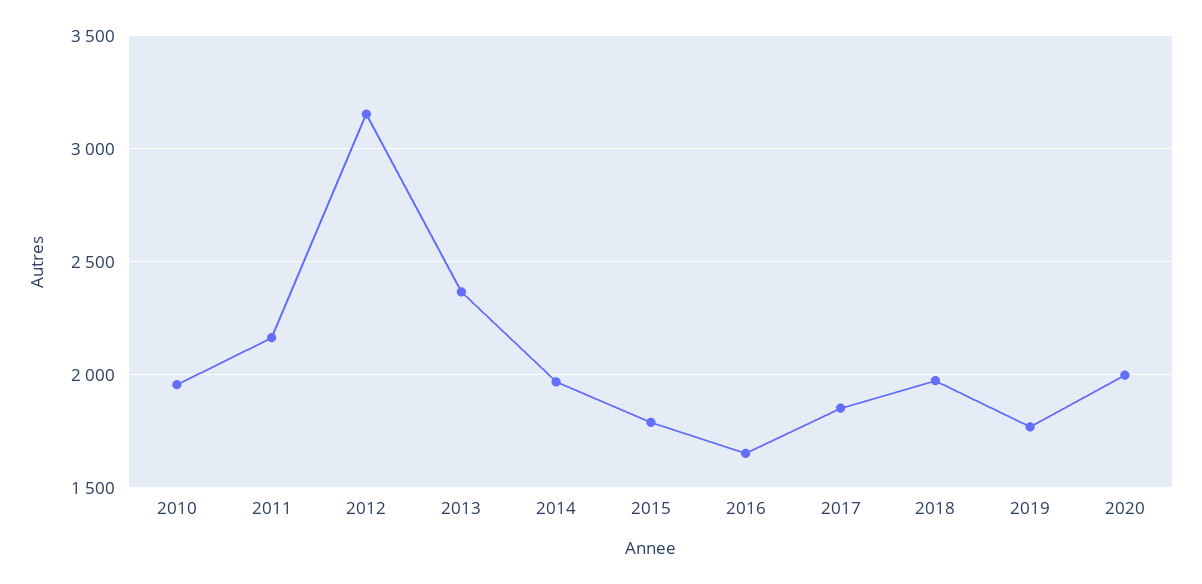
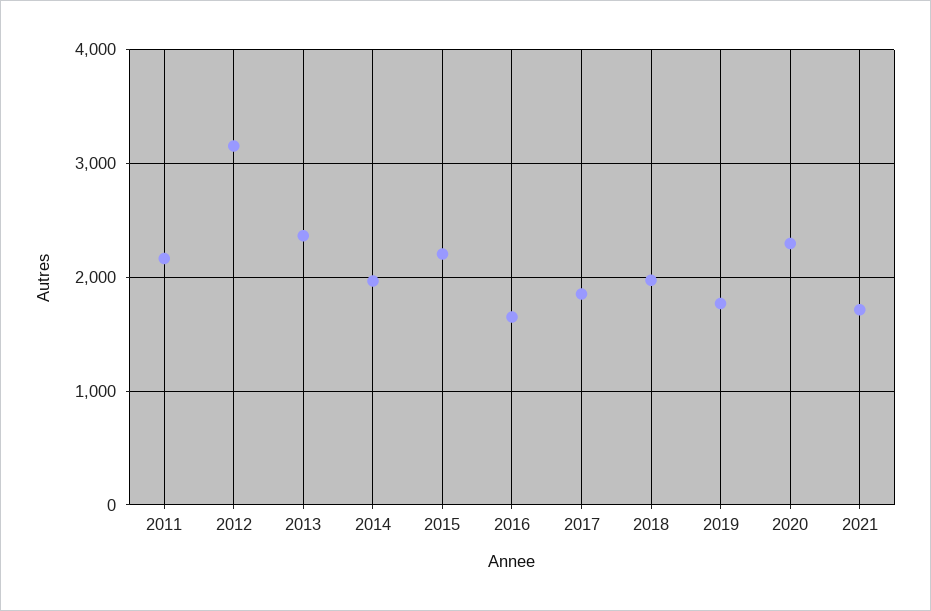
2010: 1950 -> none
2015: 1800 -> 2200
2020: 2000 -> 2300
2021: none -> 1700

